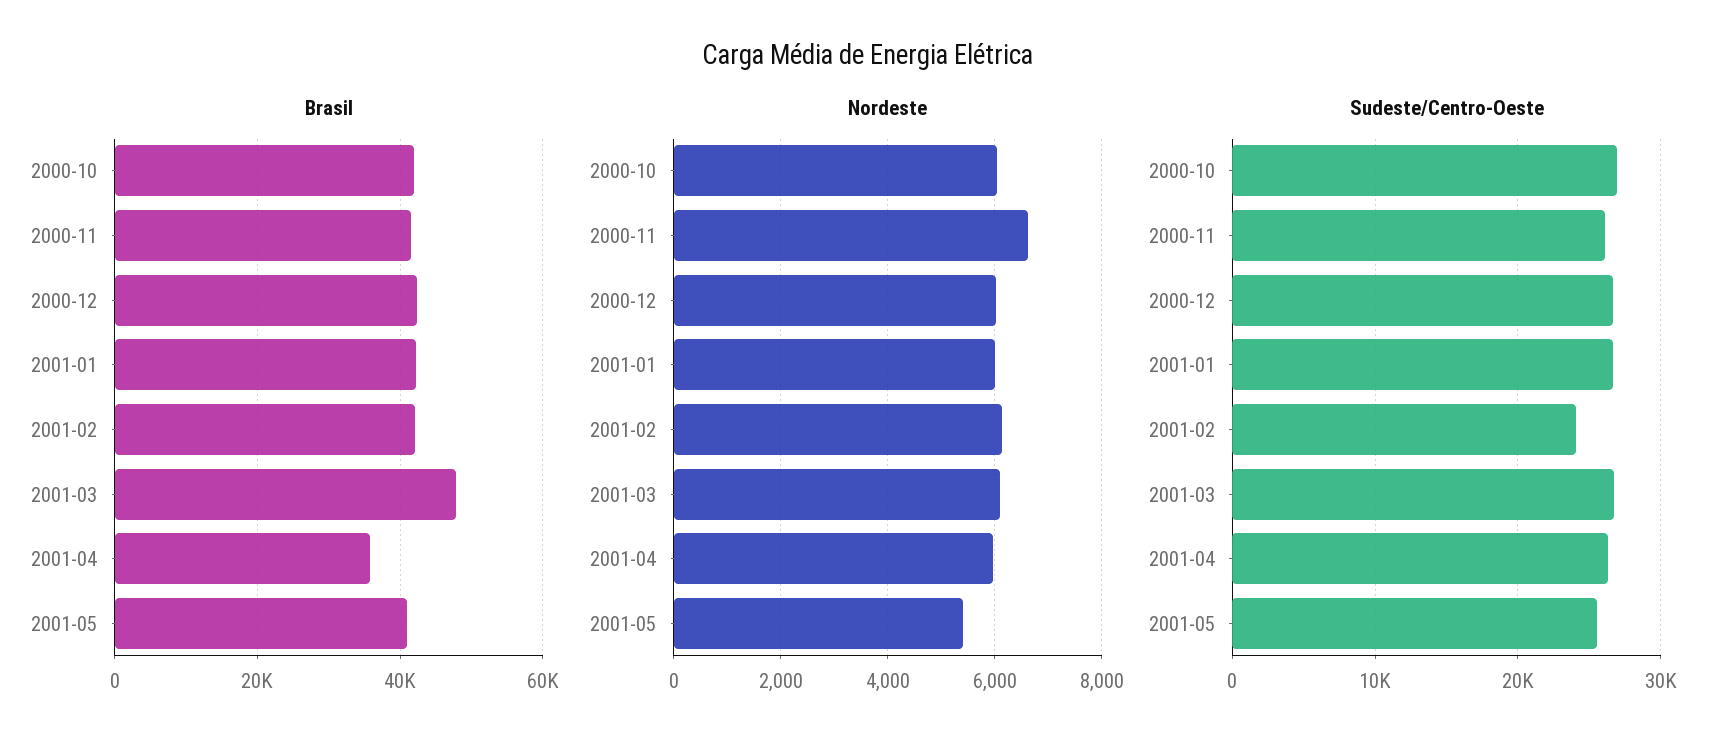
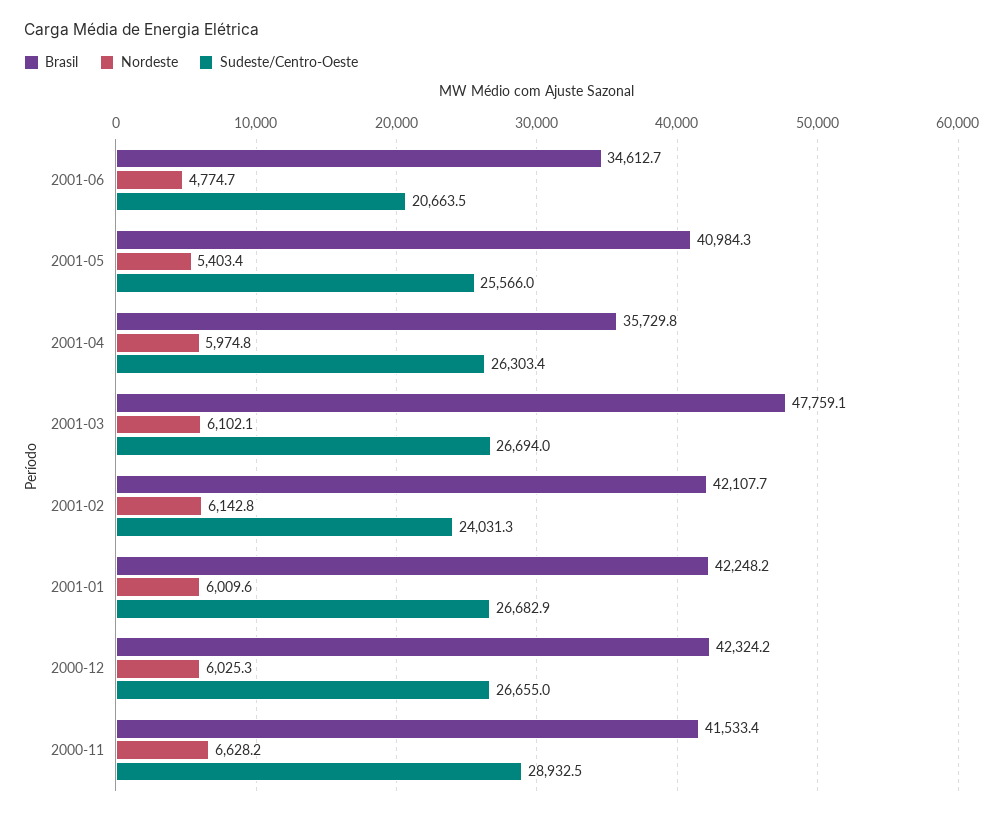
Brasil, 2000-10: 42000 -> none
Nordeste, 2000-10: 6000 -> none
Sudeste/Centro-Oeste, 2000-10: 27000 -> none
Sudeste/Centro-Oeste, 2000-11: 26000 -> 28932.5
Brasil, 2001-06: none -> 34612.7
Nordeste, 2001-06: none -> 4774.7
Sudeste/Centro-Oeste, 2001-06: none -> 20663.5

